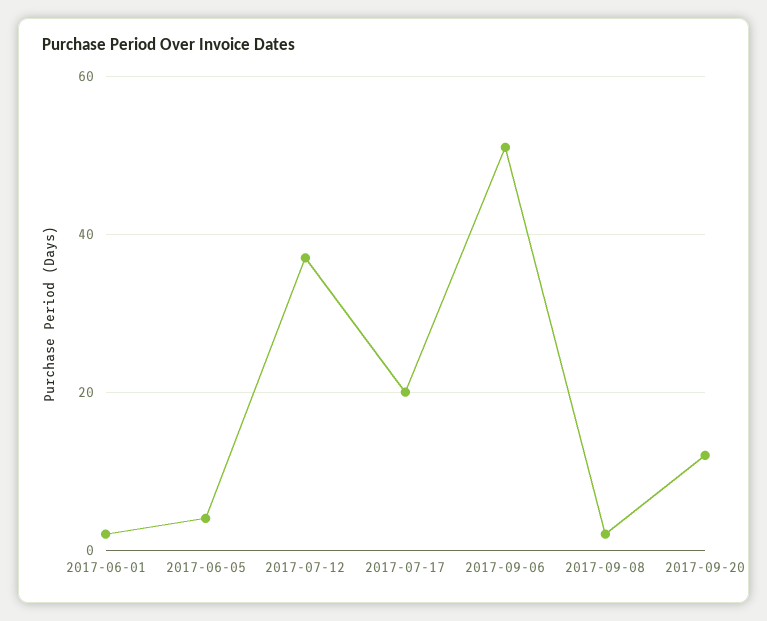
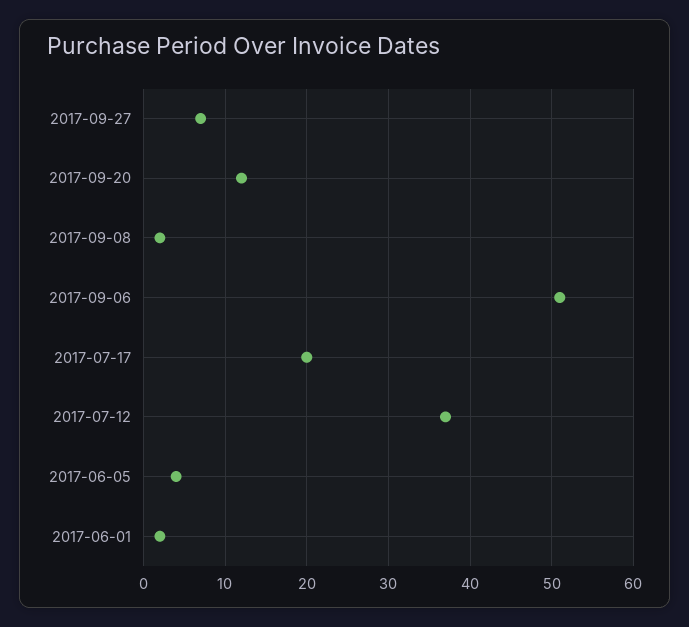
2017-09-27: none -> 7

